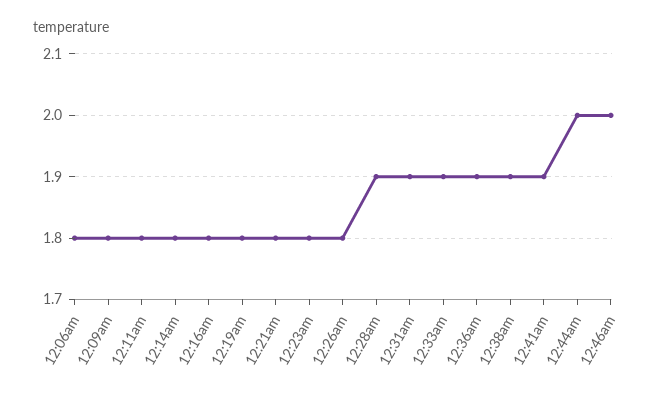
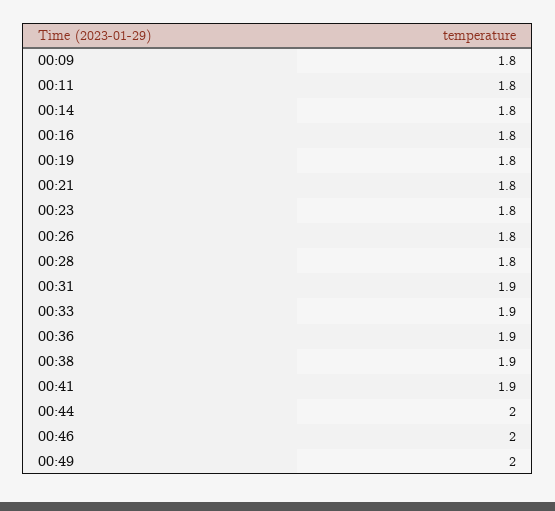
12:06am: 1.8 -> none
12:28am: 1.9 -> 1.8
00:49: none -> 2

